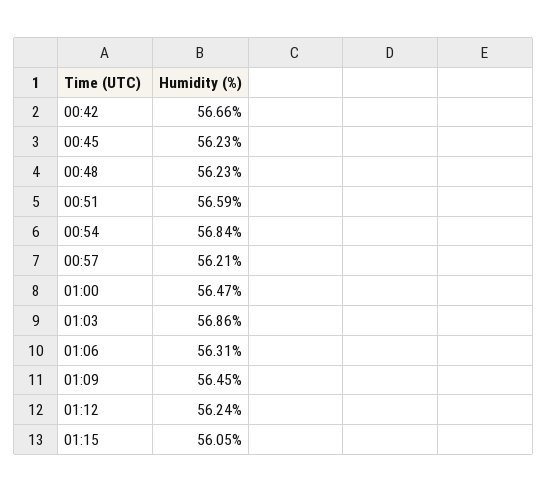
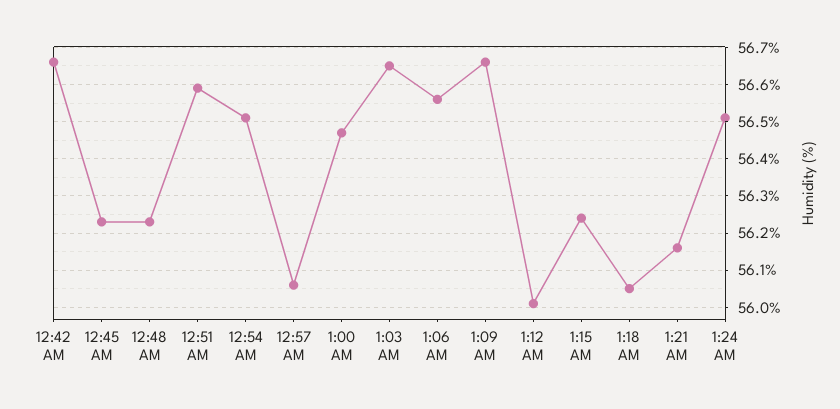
00:54: 56.84 -> 56.5
00:57: 56.21 -> 56.05
01:03: 56.86 -> 56.65
01:06: 56.31 -> 56.55
01:09: 56.45 -> 56.65
01:12: 56.24 -> 56
01:15: 56.05 -> 56.25
1:18 AM: none -> 56.05
1:21 AM: none -> 56.15
1:24 AM: none -> 56.5

